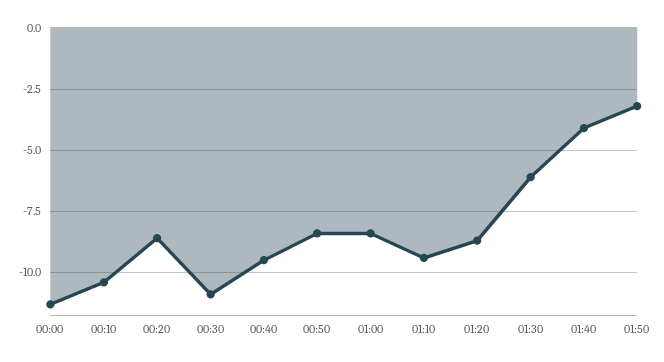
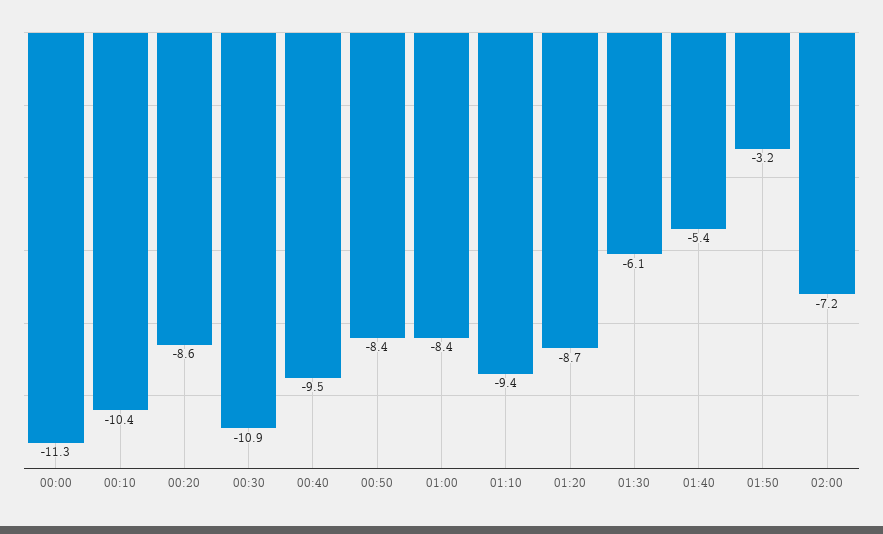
01:40: -4 -> -5.4
02:00: none -> -7.2

